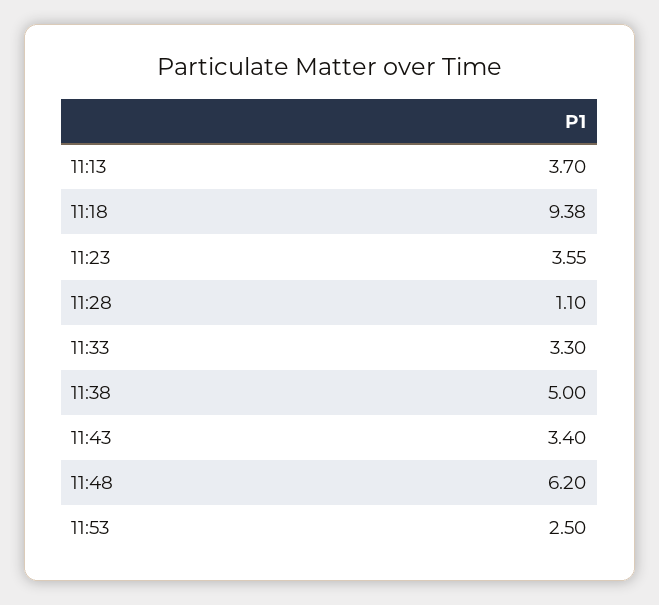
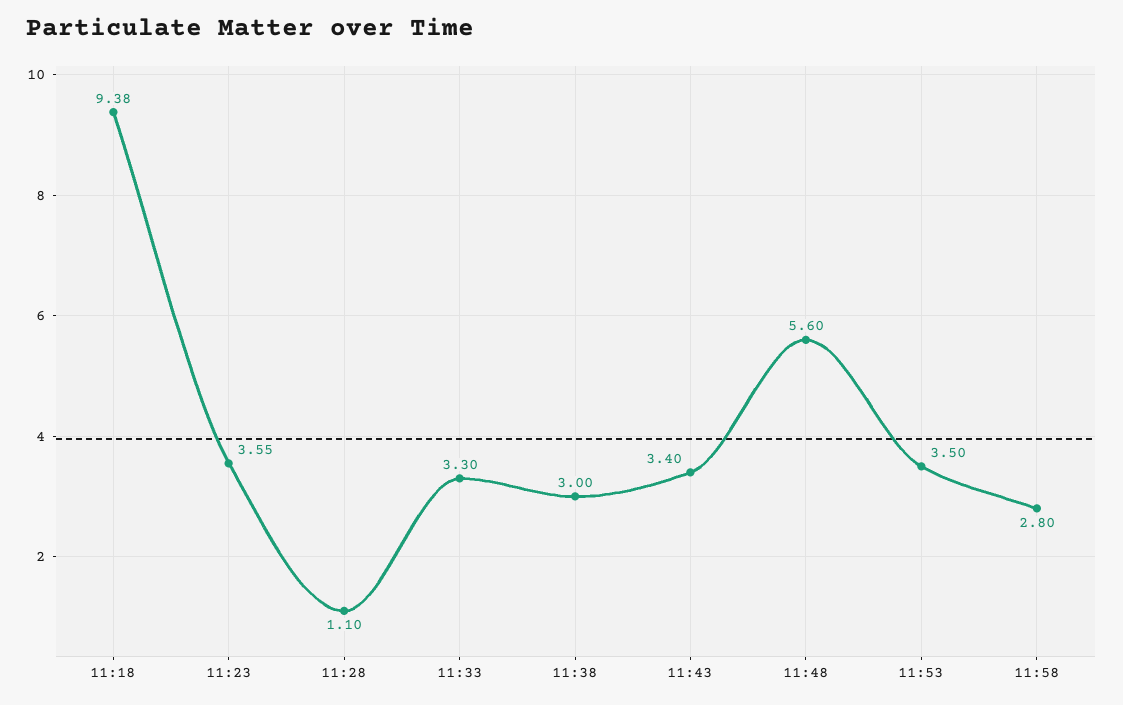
11:13: 3.7 -> none
11:38: 5 -> 3
11:48: 6.2 -> 5.6
11:53: 2.5 -> 3.5
11:58: none -> 2.8

